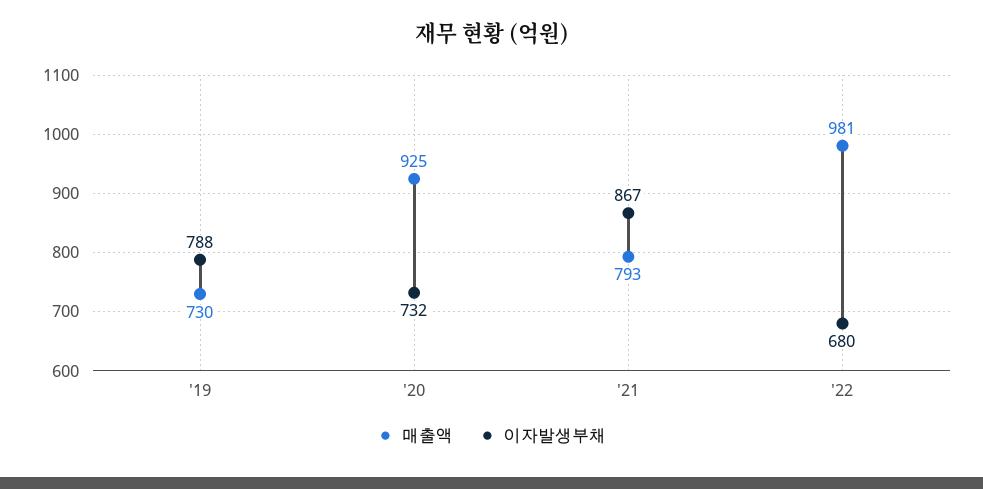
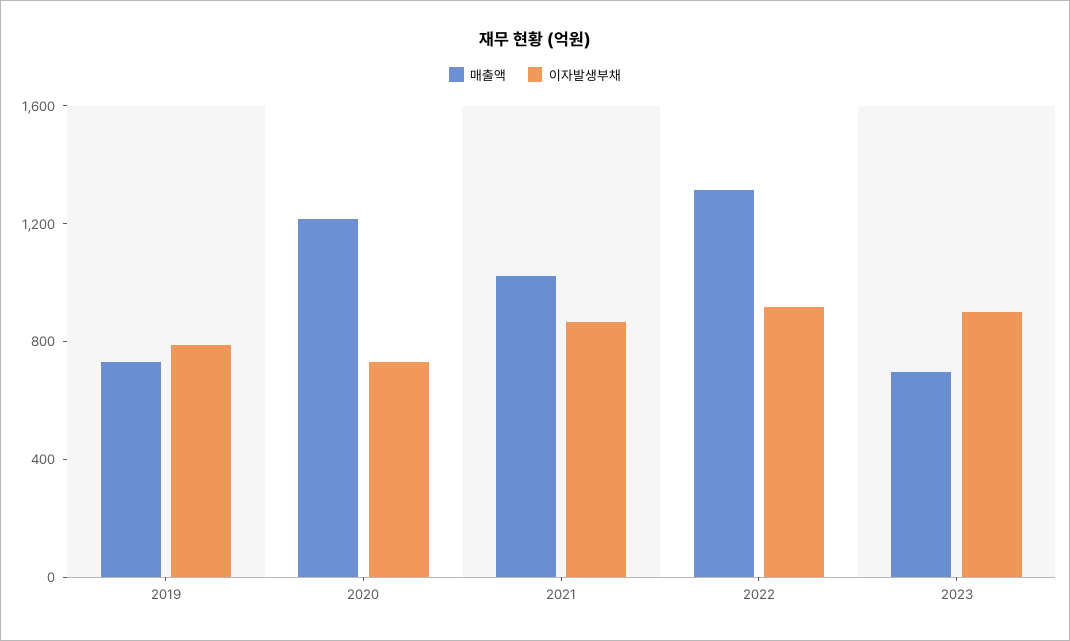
매출액, '20: 925 -> 1200
매출액, '21: 793 -> 1000
매출액, '22: 981 -> 1300
이자발생부채, '22: 680 -> 900
매출액, 2023: none -> 700
이자발생부채, 2023: none -> 900

